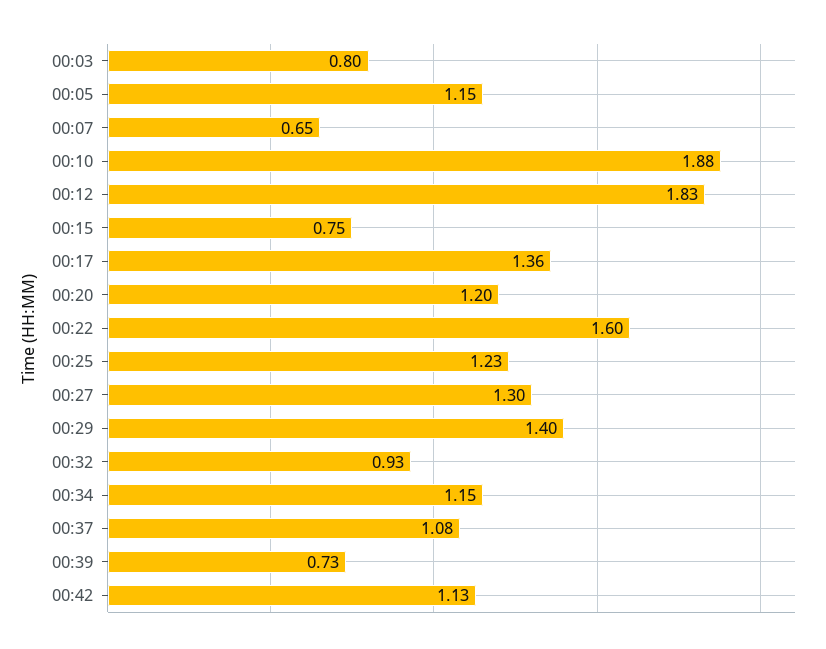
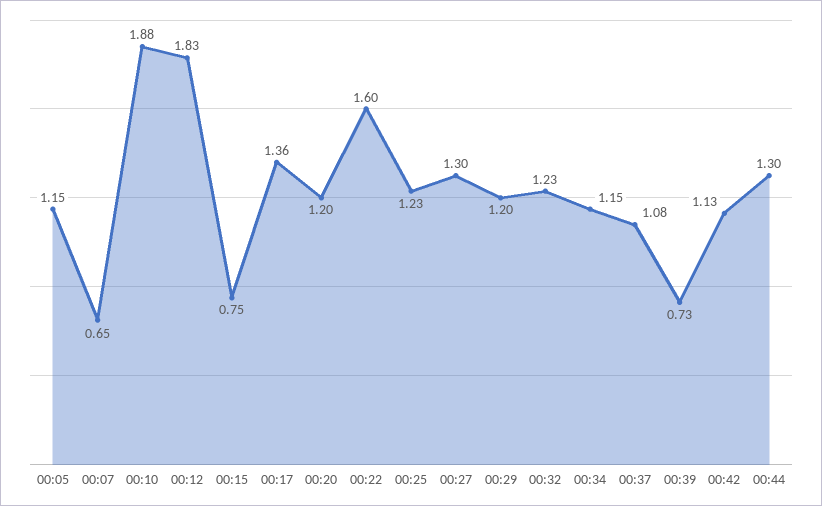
00:03: 0.8 -> none
00:29: 1.4 -> 1.2
00:32: 0.93 -> 1.23
00:44: none -> 1.3

